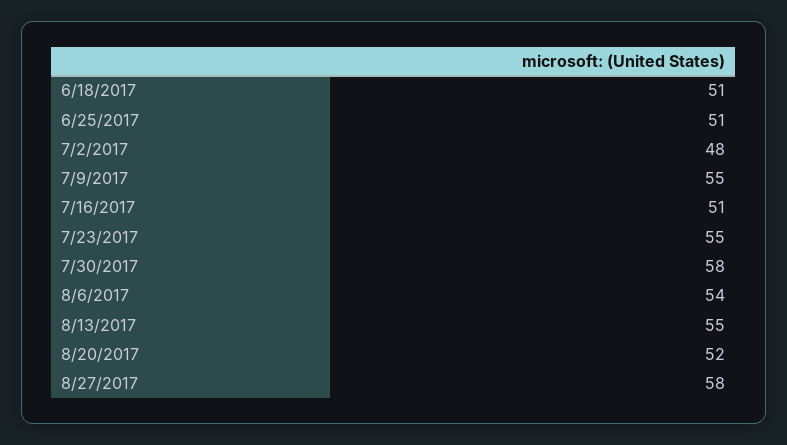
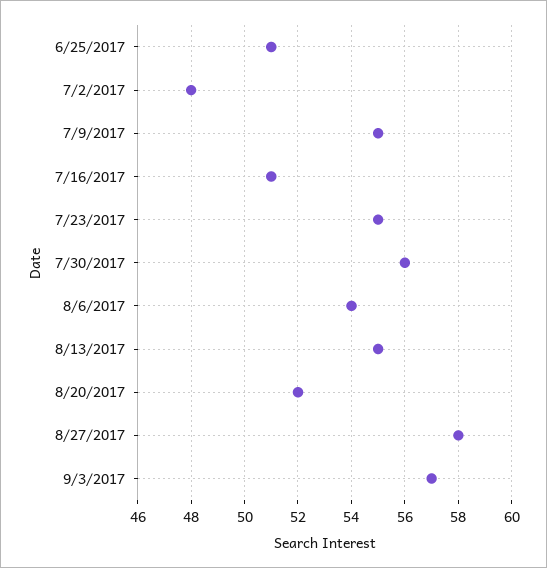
6/18/2017: 51 -> none
7/30/2017: 58 -> 56
9/3/2017: none -> 57

